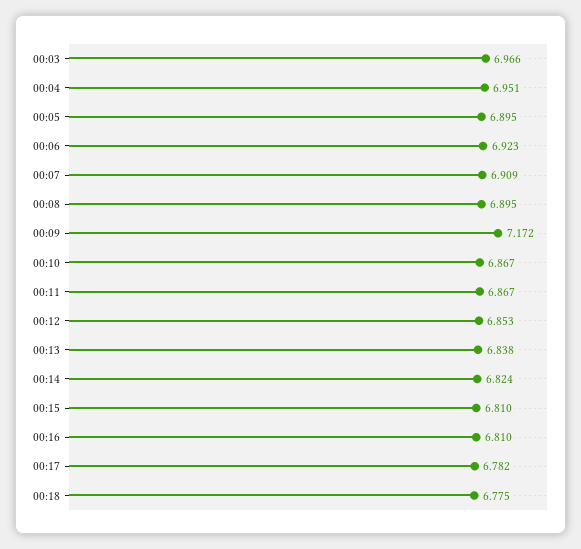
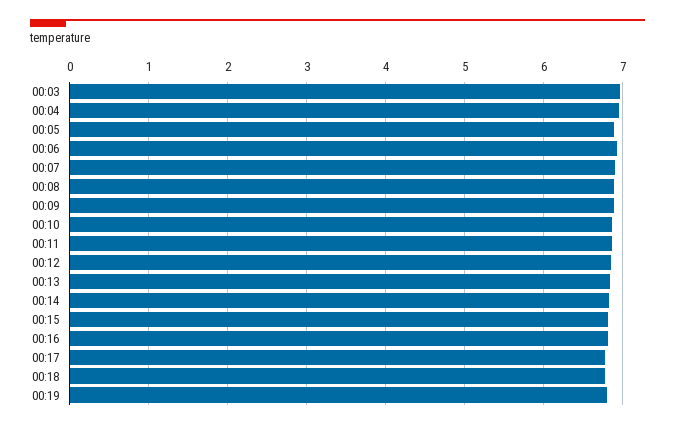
00:09: 7.172 -> 6.9
00:19: none -> 6.8

